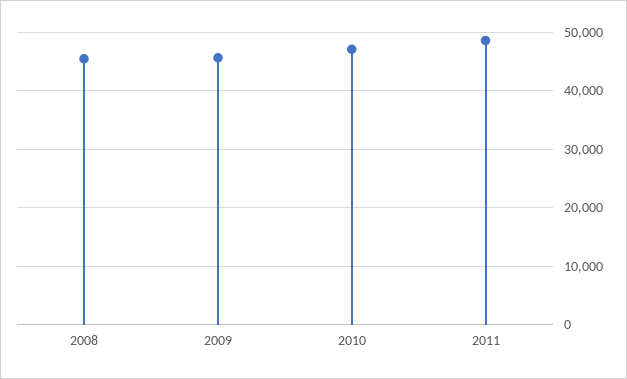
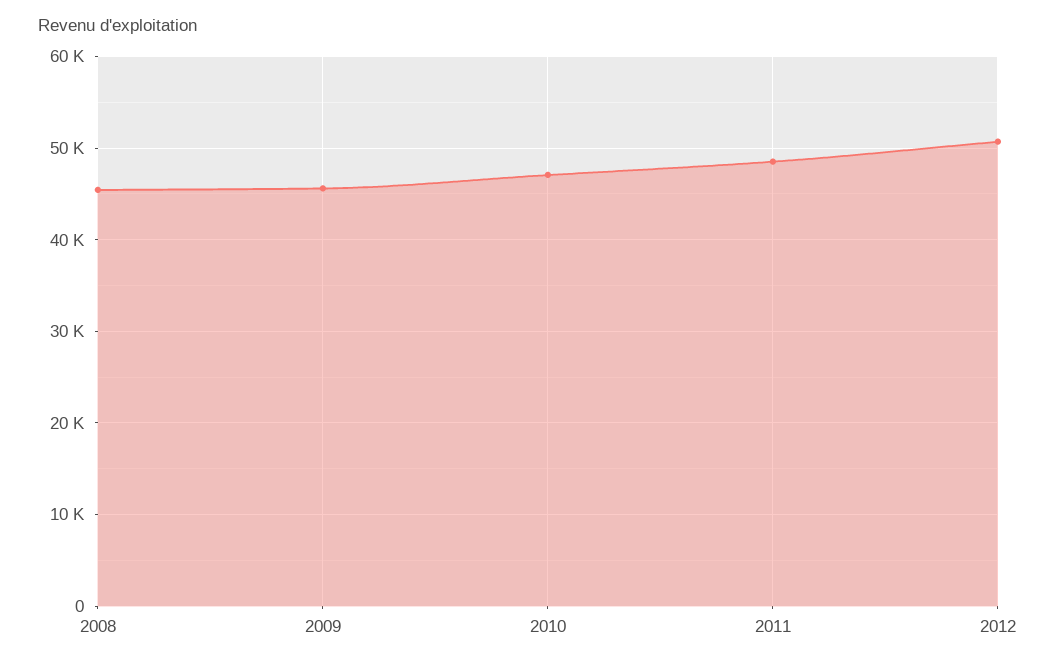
2012: none -> 51000

